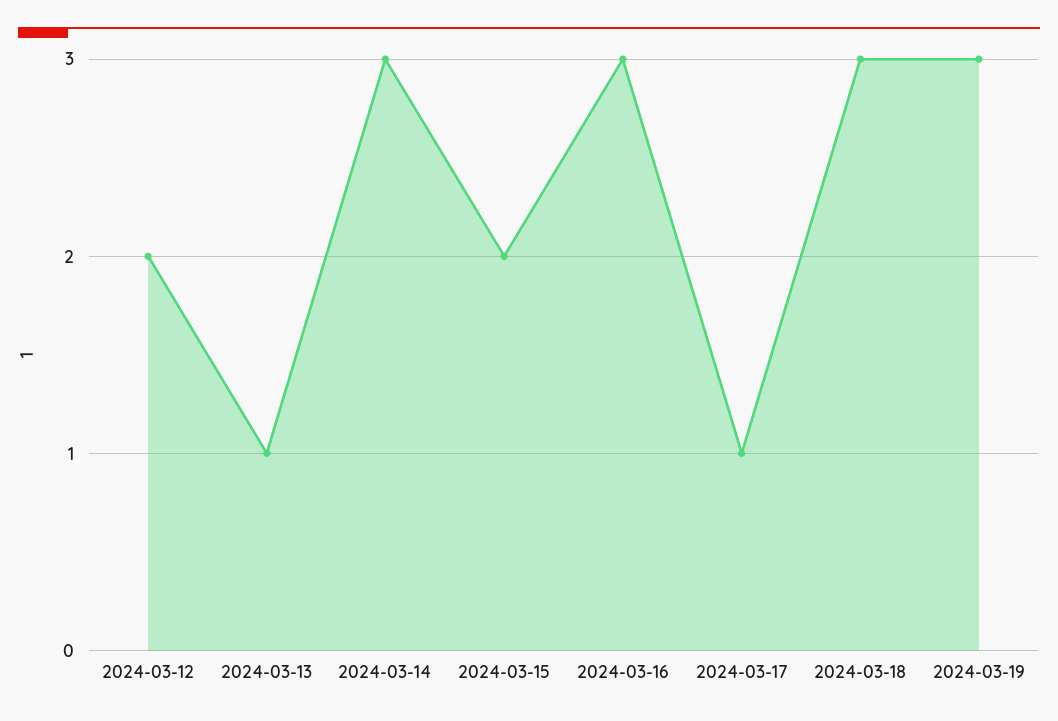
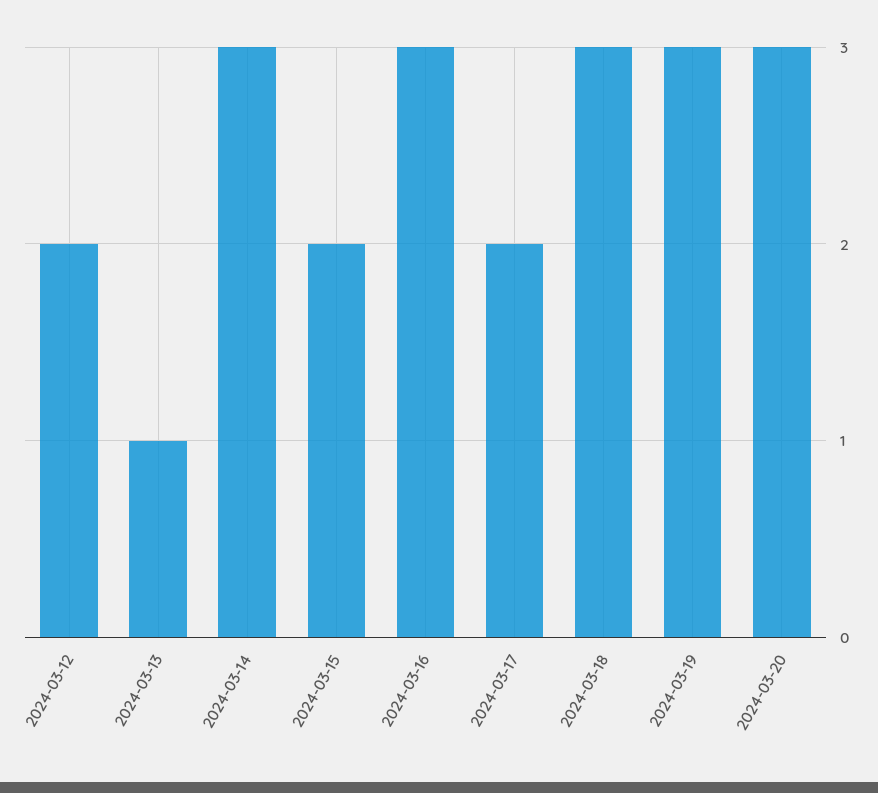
2024-03-17: 1 -> 2
2024-03-20: none -> 3

